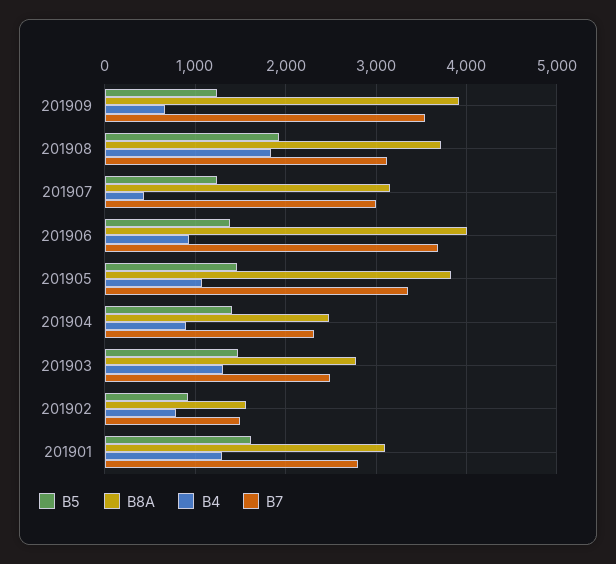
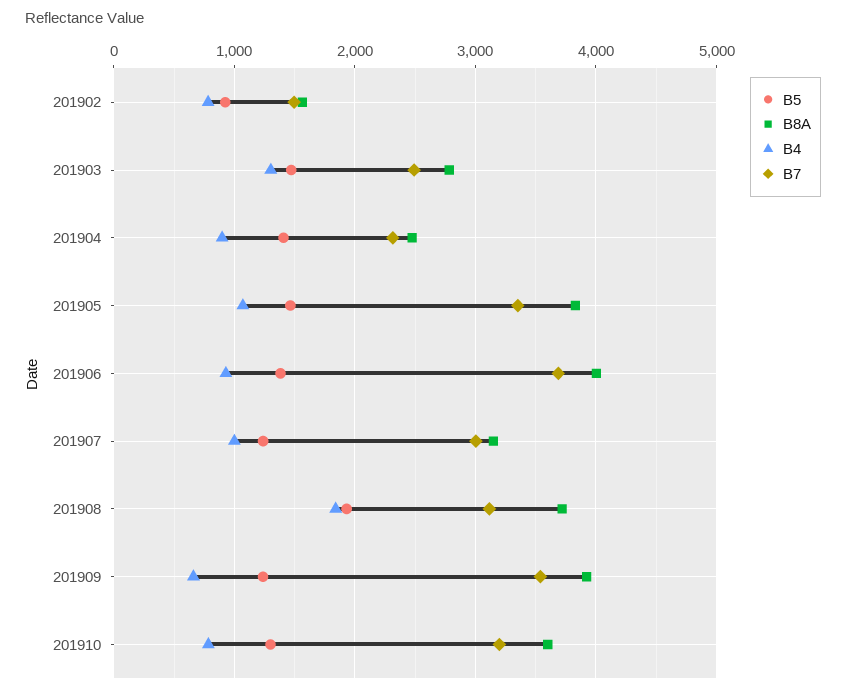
B4, 201907: 400 -> 1000
B5, 201901: 1600 -> none
B8A, 201901: 3100 -> none
B4, 201901: 1300 -> none
B7, 201901: 2800 -> none
B5, 201910: none -> 1300
B8A, 201910: none -> 3600
B4, 201910: none -> 800
B7, 201910: none -> 3200

